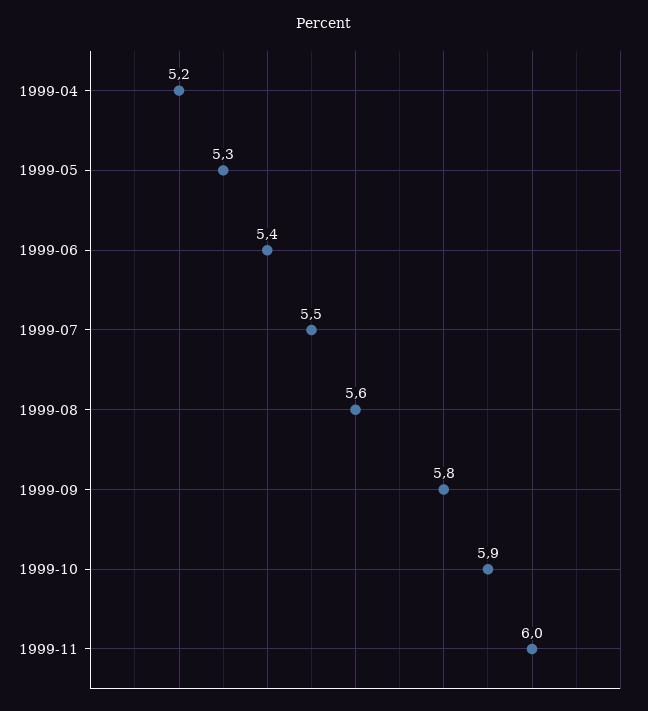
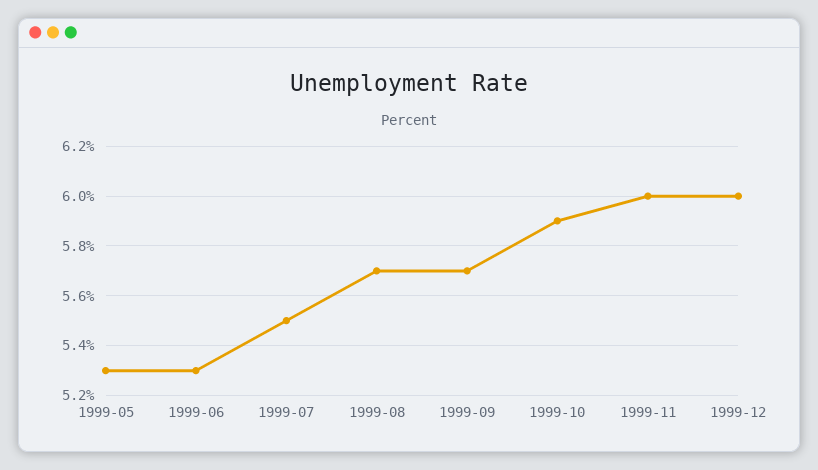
1999-04: 5.2 -> none
1999-06: 5.4 -> 5.3
1999-08: 5.6 -> 5.7
1999-09: 5.8 -> 5.7
1999-12: none -> 6

